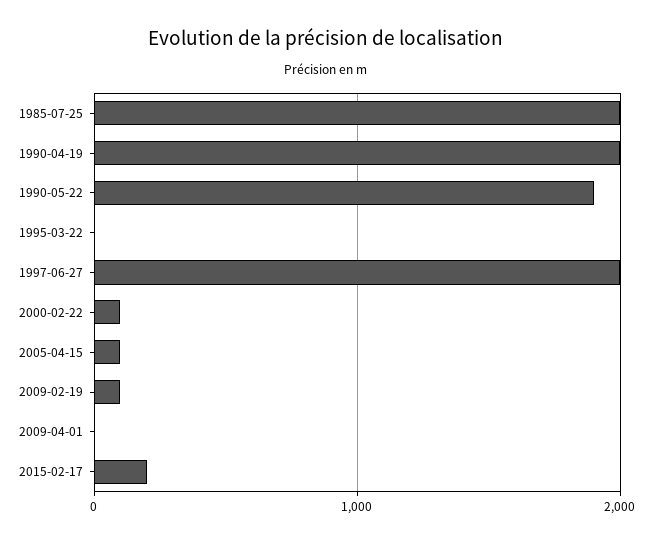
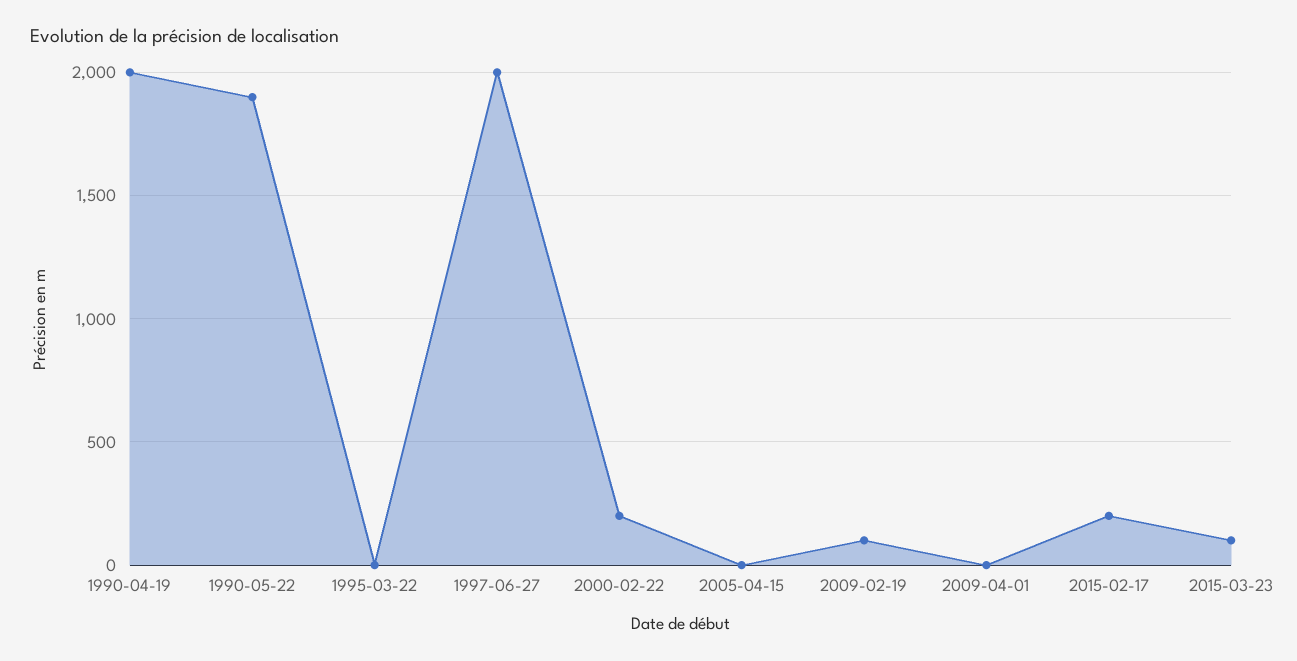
1985-07-25: 2000 -> none
2000-02-22: 100 -> 200
2005-04-15: 100 -> 0
2015-03-23: none -> 100

